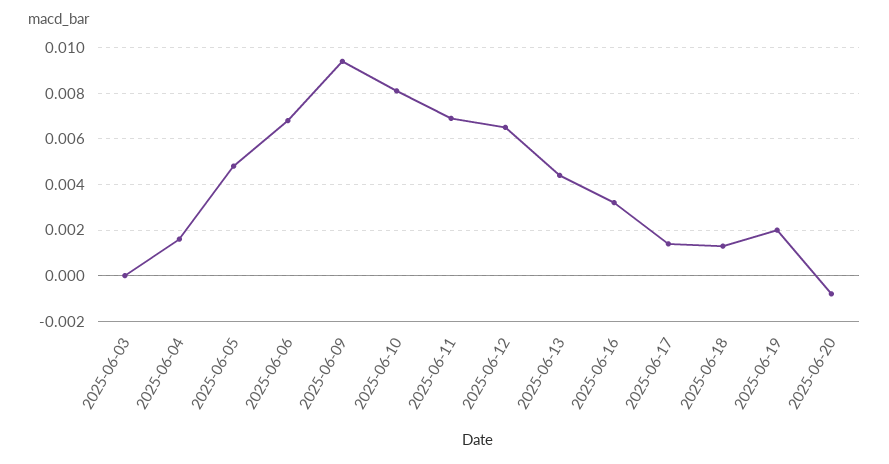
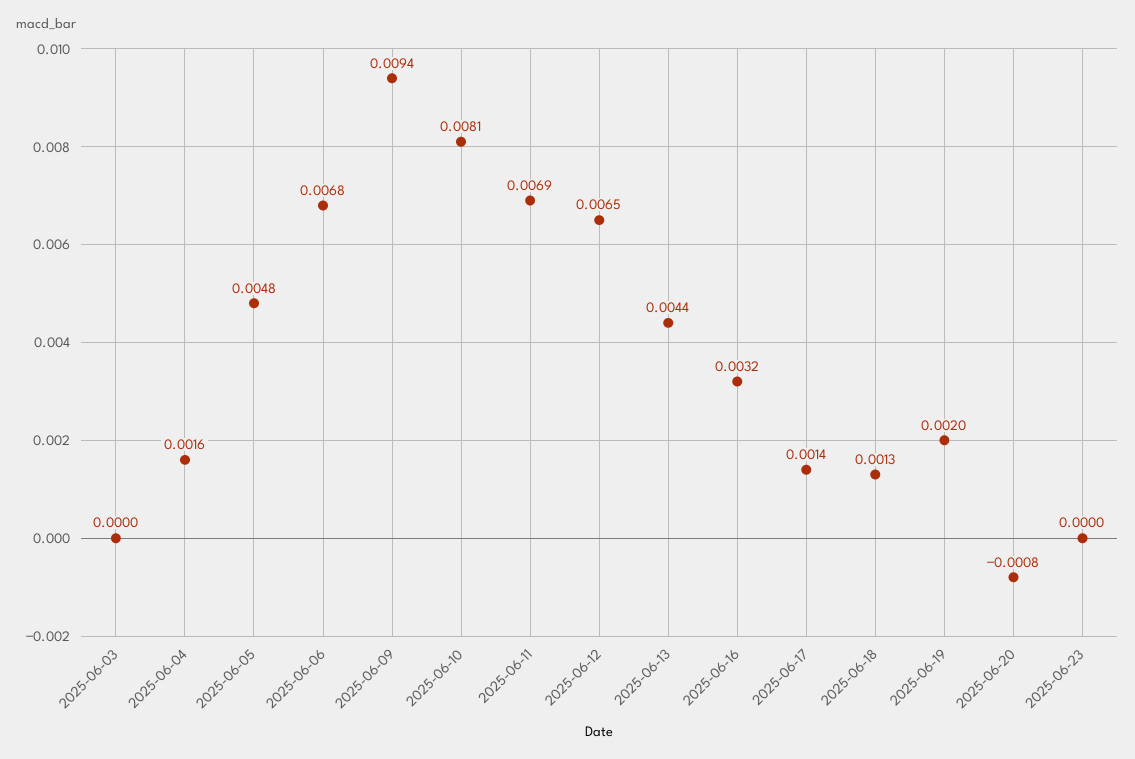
2025-06-23: none -> 0

